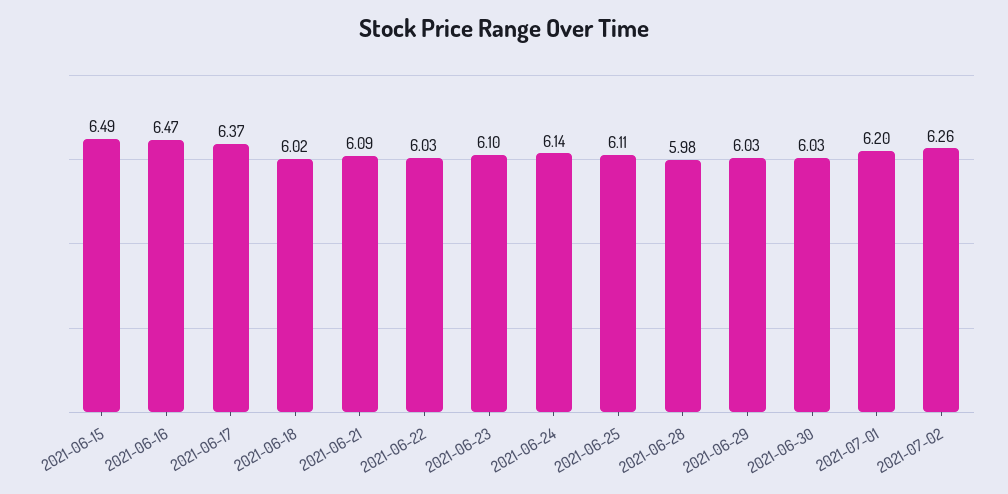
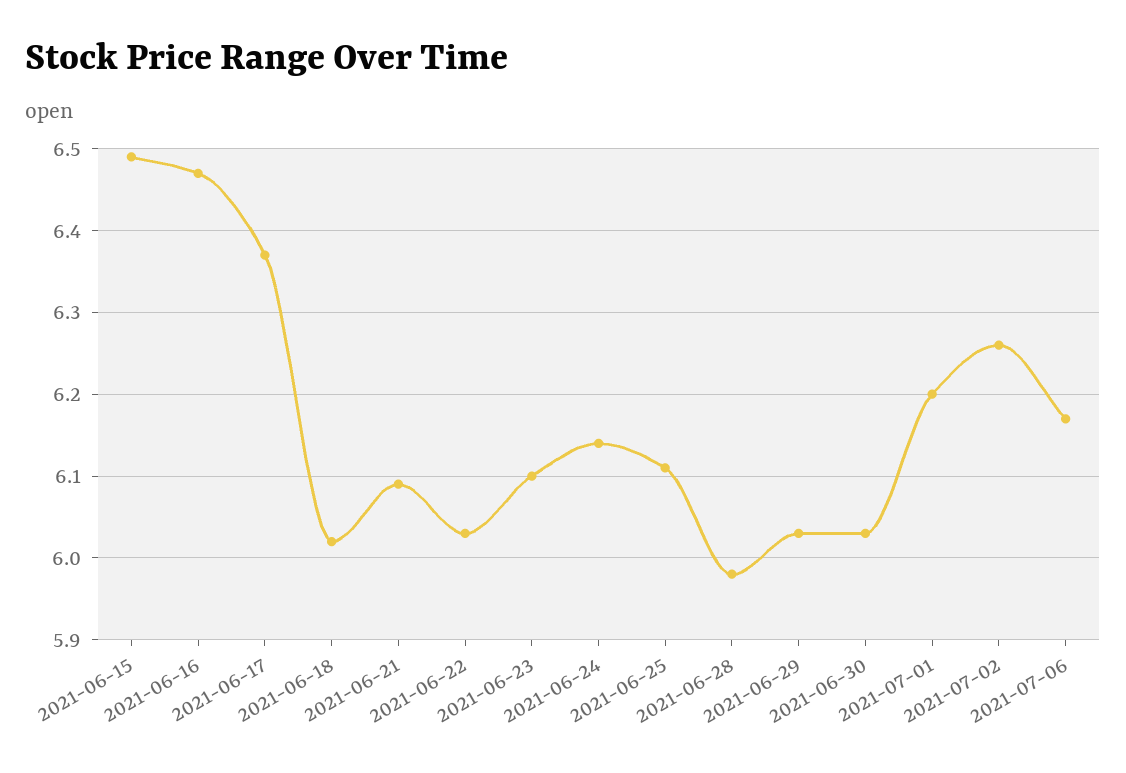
2021-07-06: none -> 6.17

